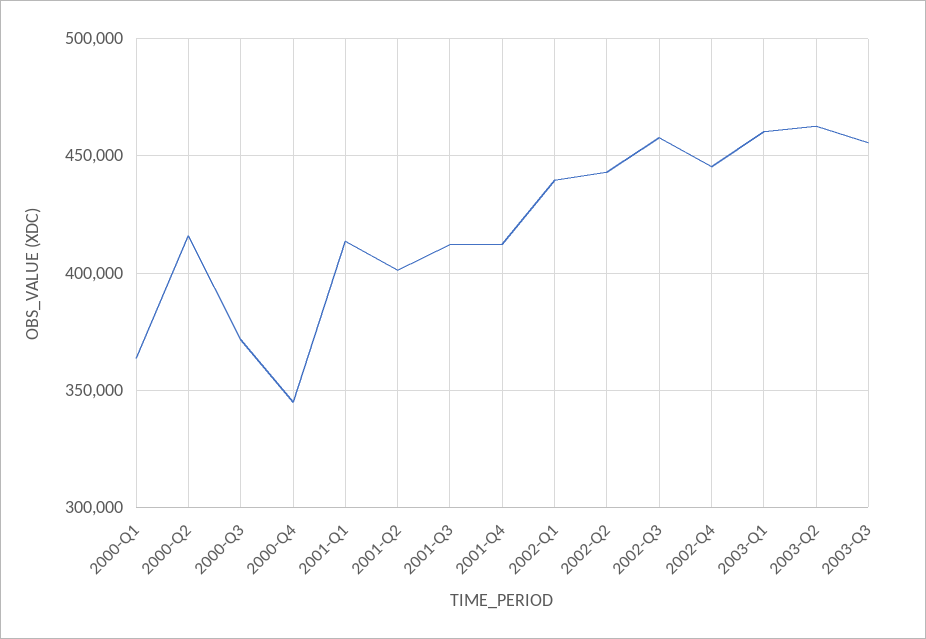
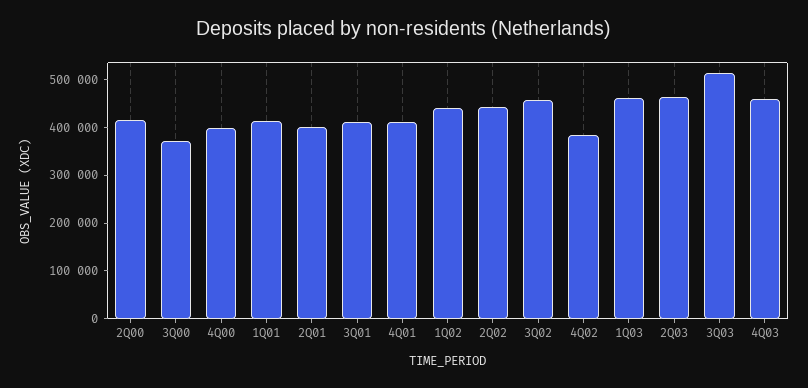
2000-Q1: 365000 -> none
2000-Q4: 345000 -> 400000
2002-Q4: 445000 -> 380000
2003-Q3: 455000 -> 520000
4Q03: none -> 460000

